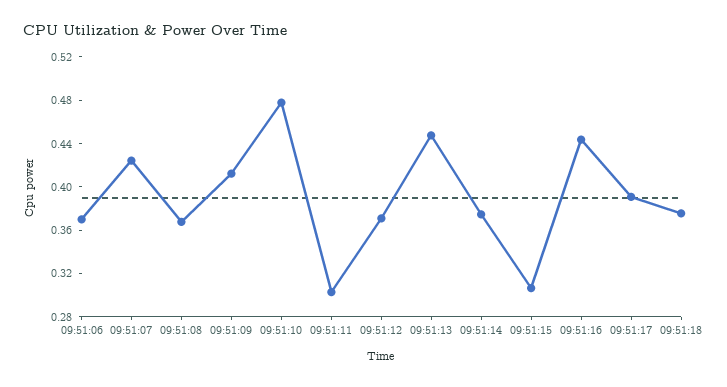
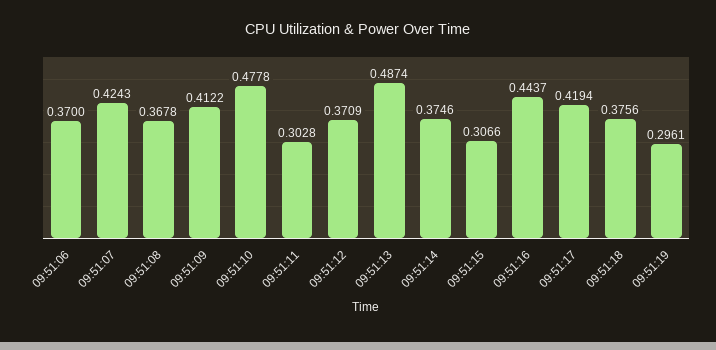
09:51:13: 0.45 -> 0.4874
09:51:17: 0.39 -> 0.4194
09:51:19: none -> 0.2961

